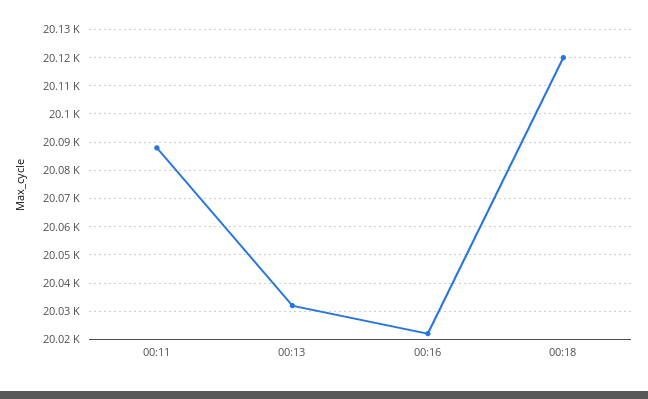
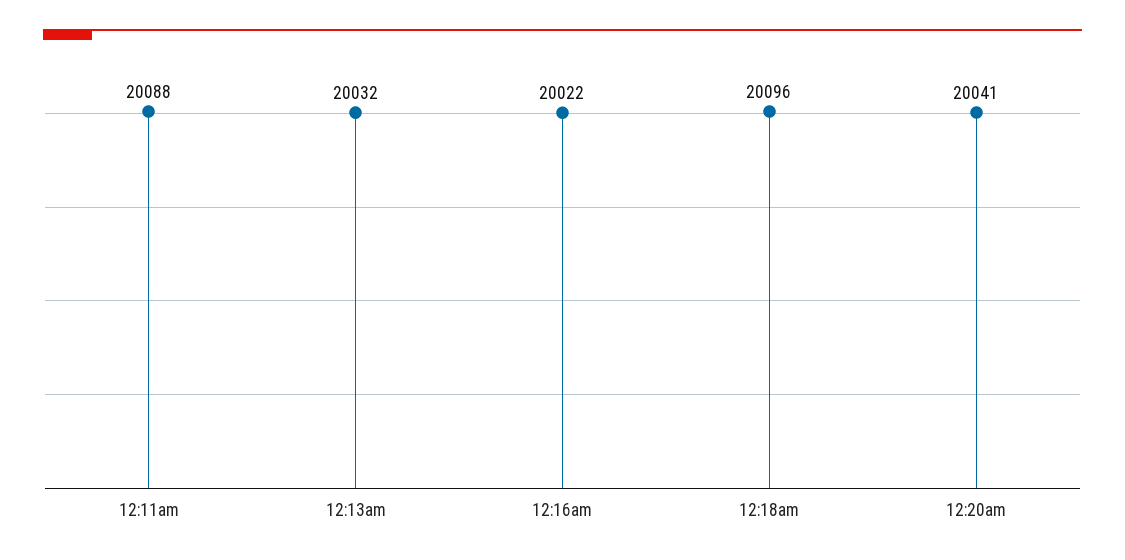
00:18: 20120 -> 20096
12:20am: none -> 20041

